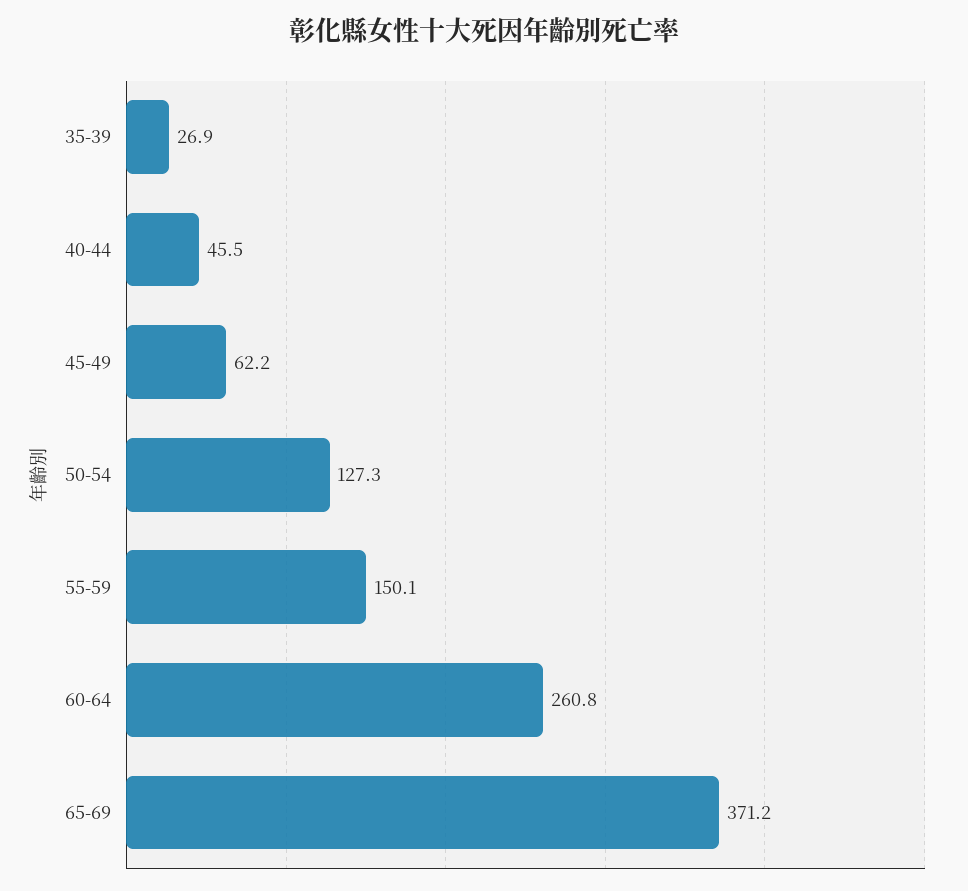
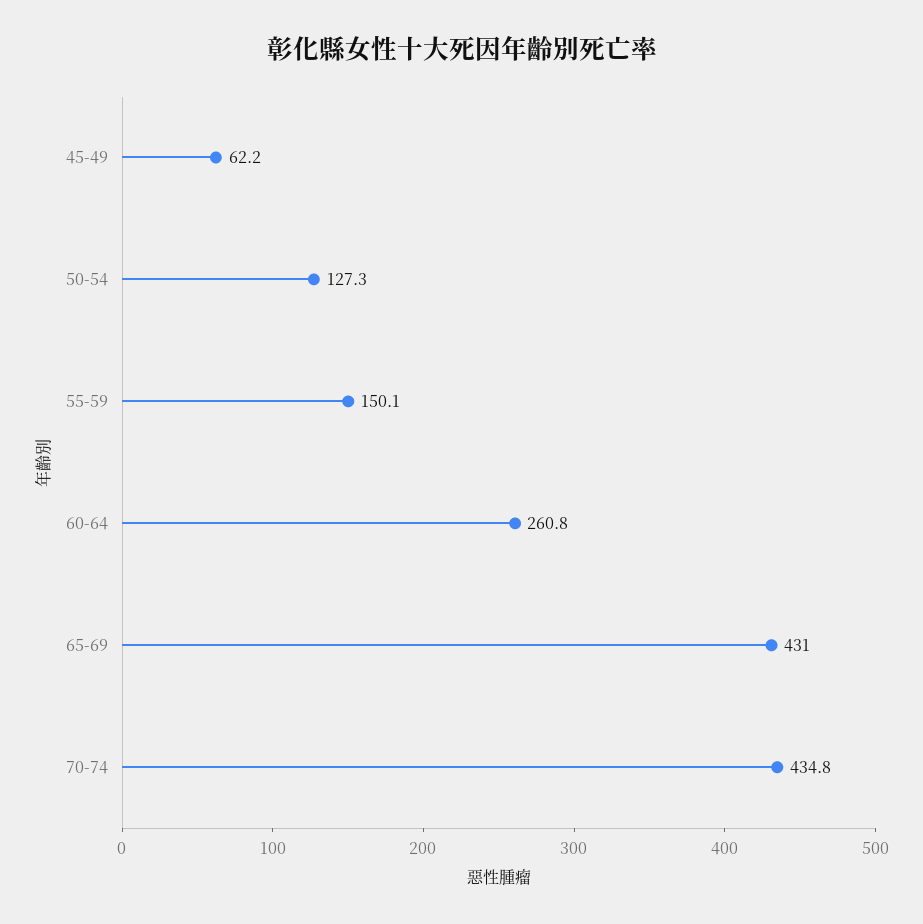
35-39: 26.9 -> none
40-44: 45.5 -> none
65-69: 371.2 -> 431
70-74: none -> 434.8

